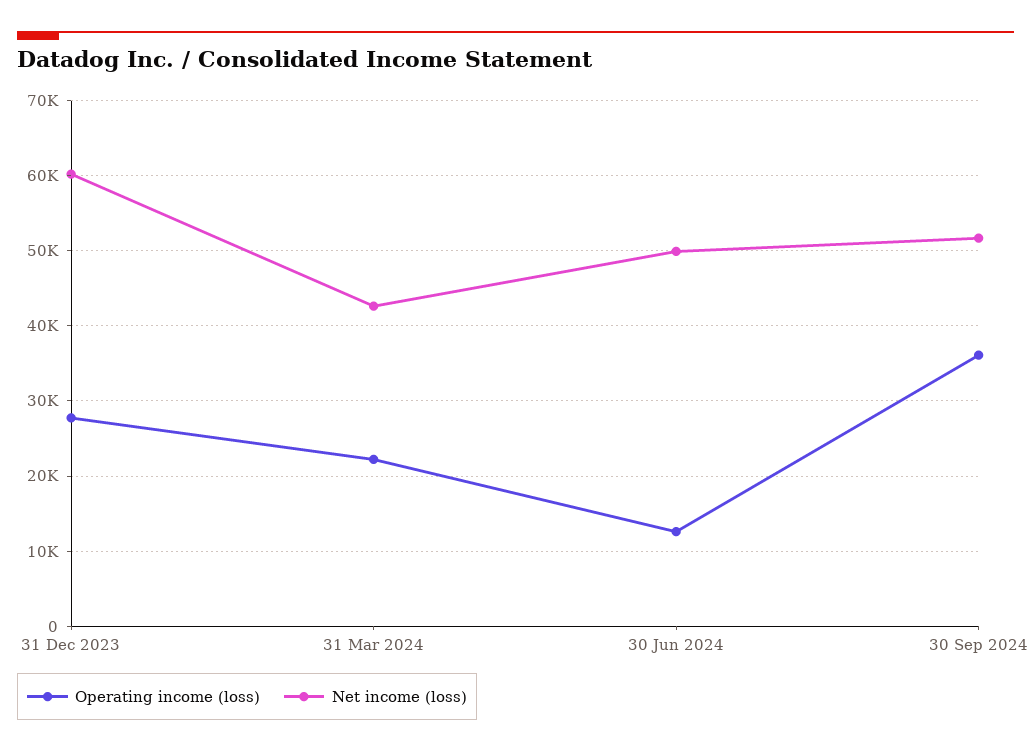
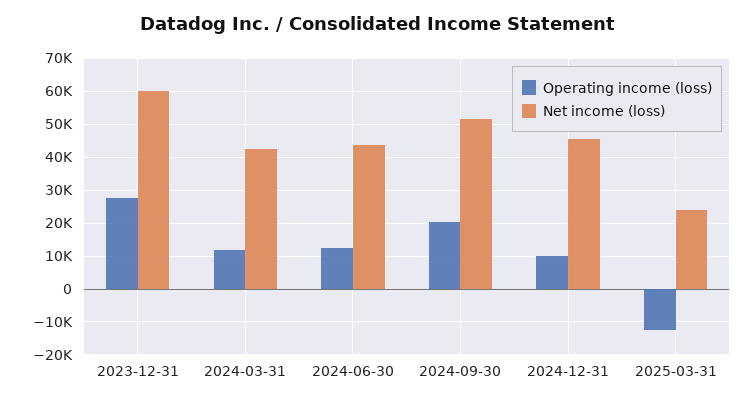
Operating income (loss), 31 Mar 2024: 22000 -> 12000
Net income (loss), 30 Jun 2024: 50000 -> 44000
Operating income (loss), 30 Sep 2024: 36000 -> 20000
Operating income (loss), 2024-12-31: none -> 10000
Net income (loss), 2024-12-31: none -> 46000
Operating income (loss), 2025-03-31: none -> -12000
Net income (loss), 2025-03-31: none -> 24000

